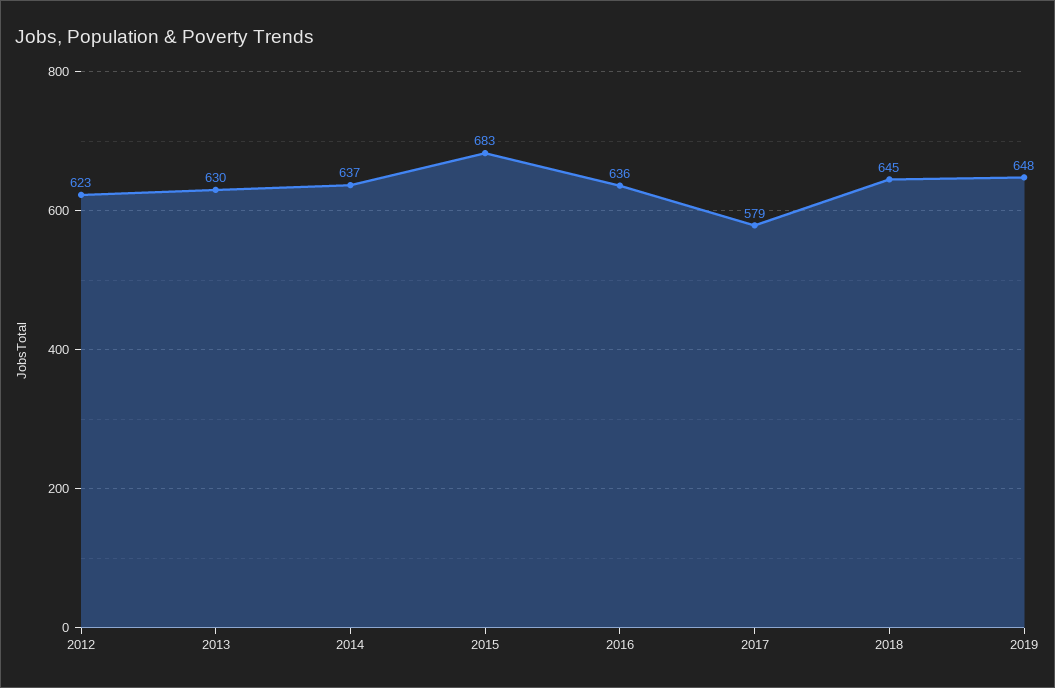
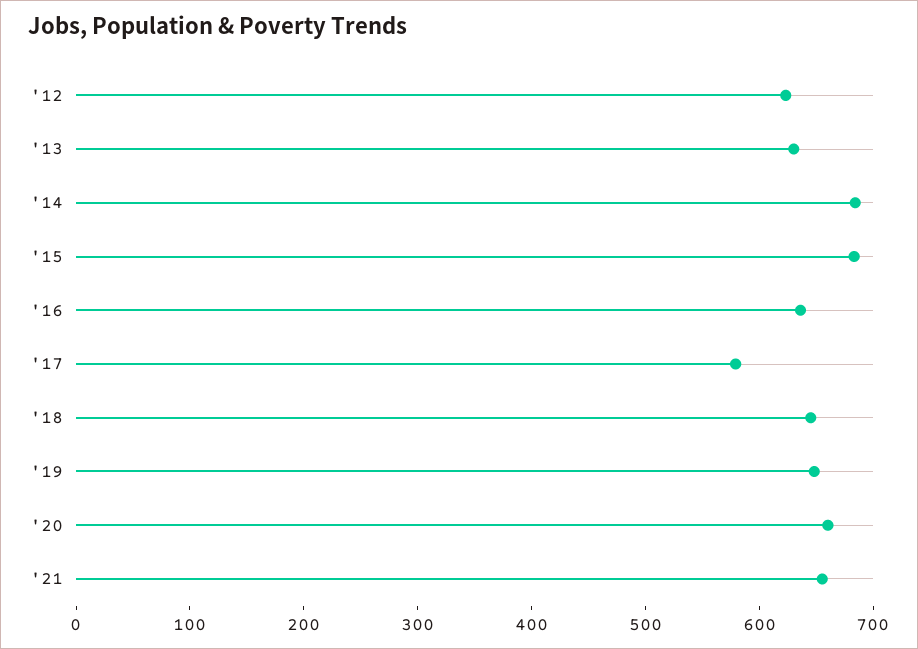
2014: 637 -> 680
'20: none -> 660
'21: none -> 660

